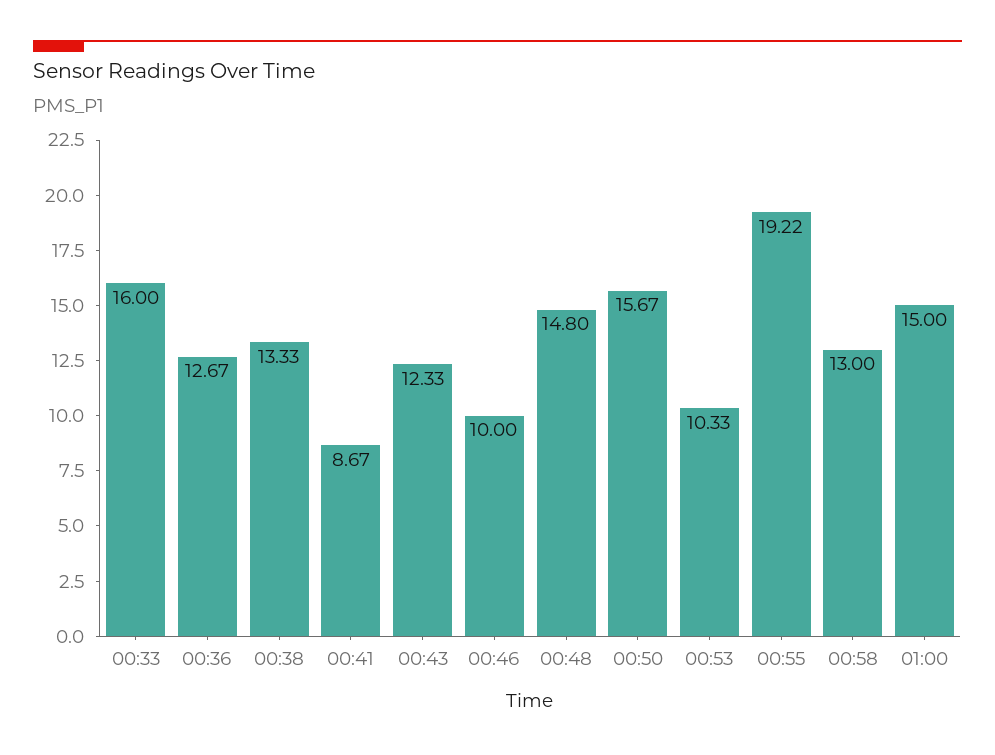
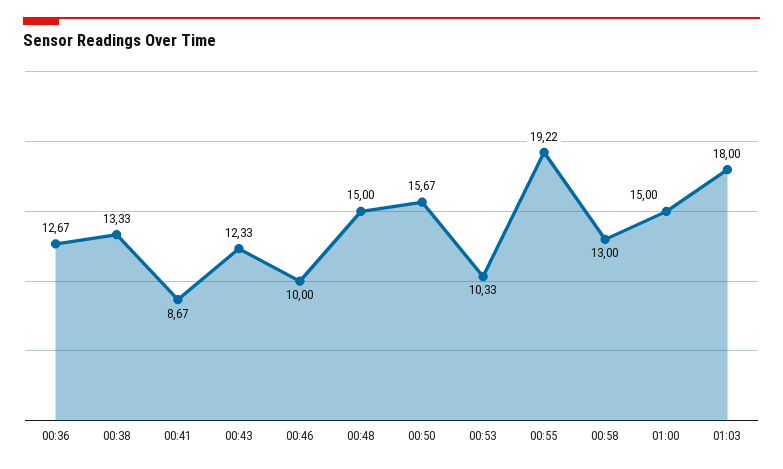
00:33: 16 -> none
00:48: 14.8 -> 15
01:03: none -> 18

